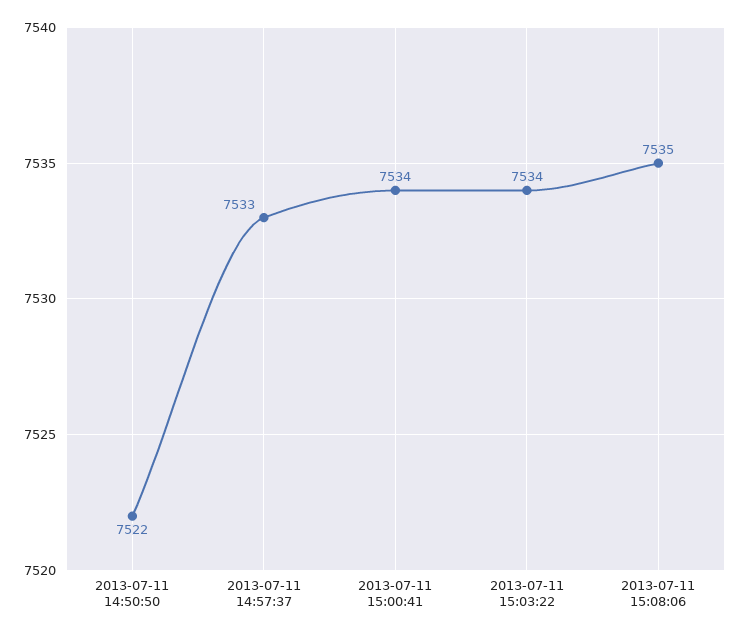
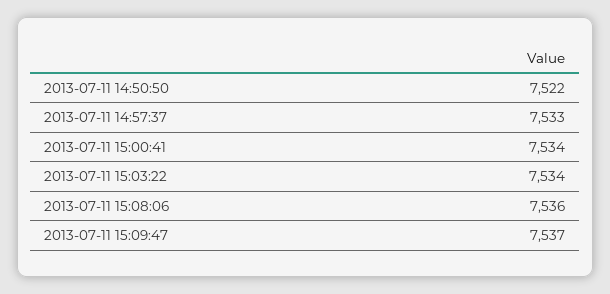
2013-07-11 15:08:06: 7535 -> 7536
2013-07-11 15:09:47: none -> 7537

